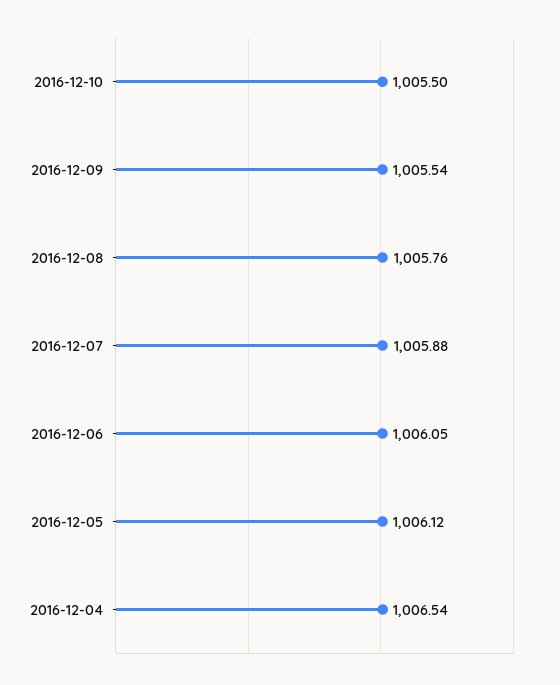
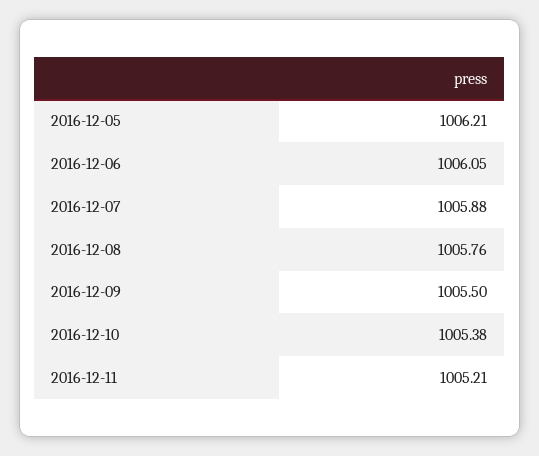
2016-12-10: 1005.5 -> 1005.38
2016-12-09: 1005.54 -> 1005.5
2016-12-05: 1006.12 -> 1006.21
2016-12-04: 1006.54 -> none
2016-12-11: none -> 1005.21

